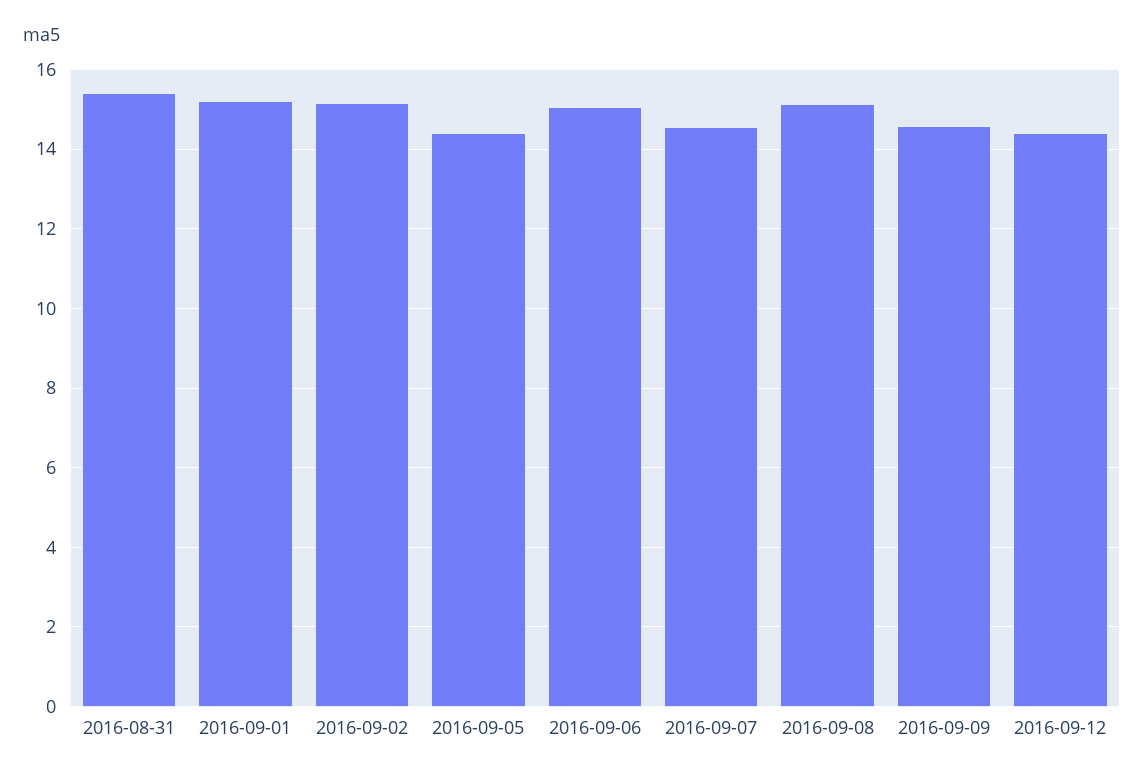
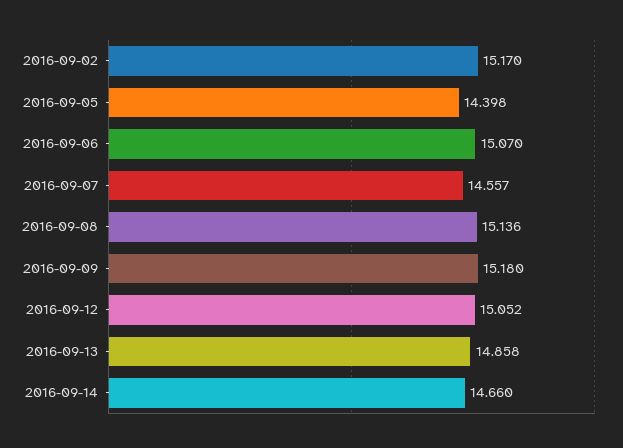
2016-08-31: 15.4 -> none
2016-09-01: 15.2 -> none
2016-09-09: 14.6 -> 15.18
2016-09-12: 14.4 -> 15.052
2016-09-13: none -> 14.858
2016-09-14: none -> 14.66

